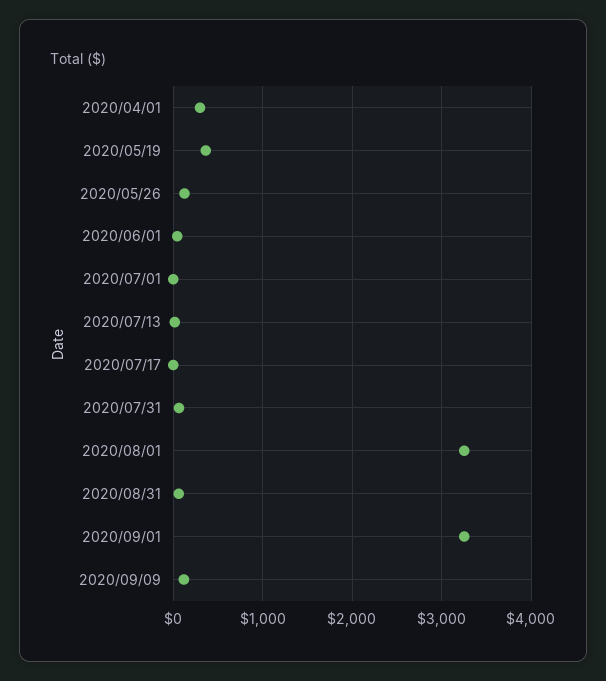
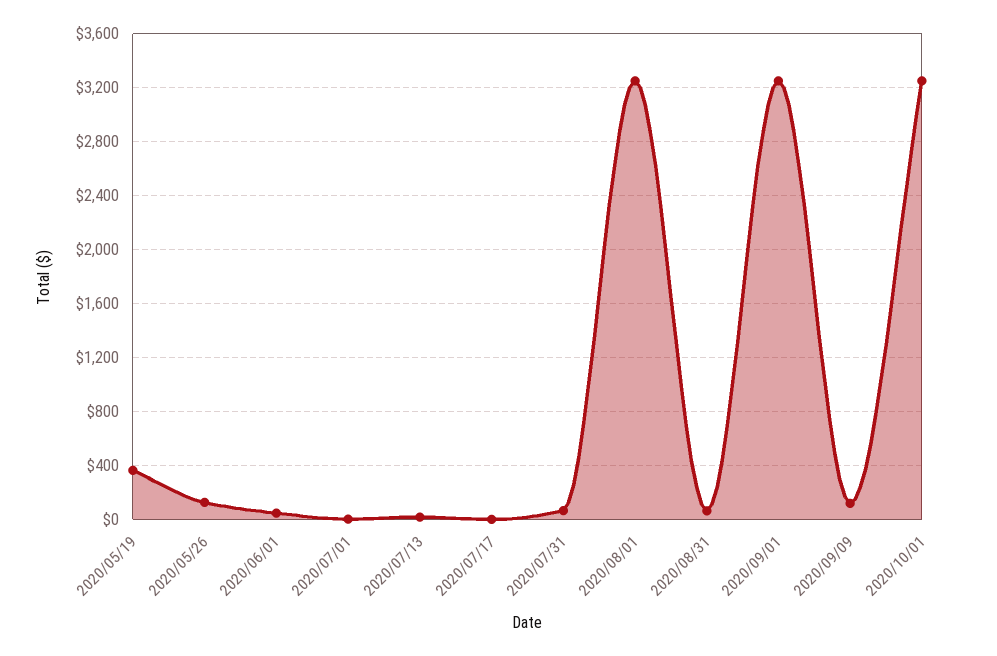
2020/04/01: 300 -> none
2020/10/01: none -> 3250

